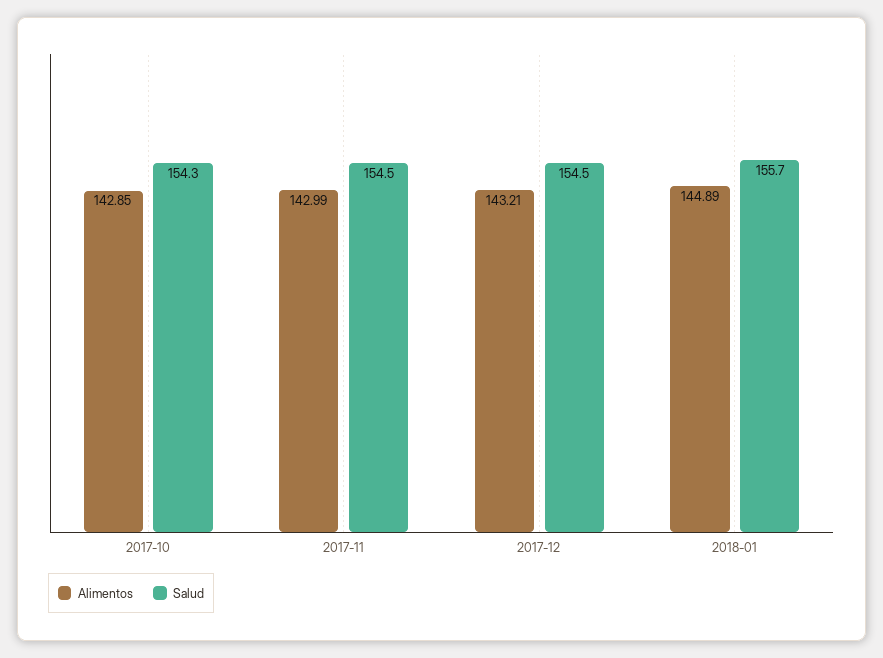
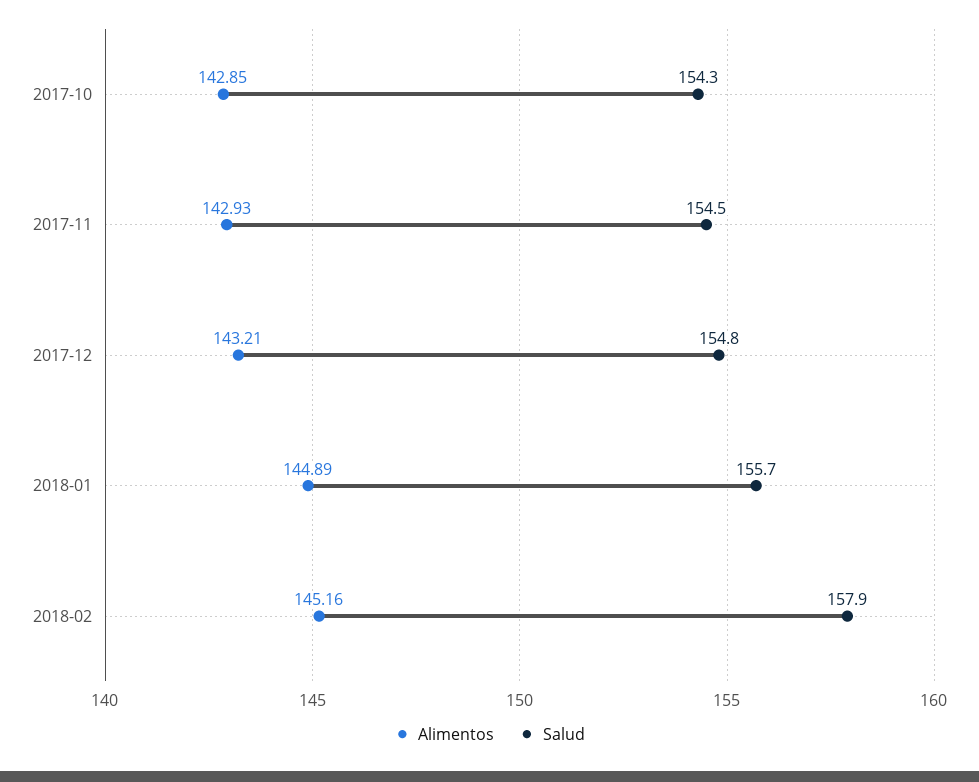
Alimentos, 2017-11: 142.99 -> 142.93
Salud, 2017-12: 154.5 -> 154.8
Alimentos, 2018-02: none -> 145.16
Salud, 2018-02: none -> 157.9

